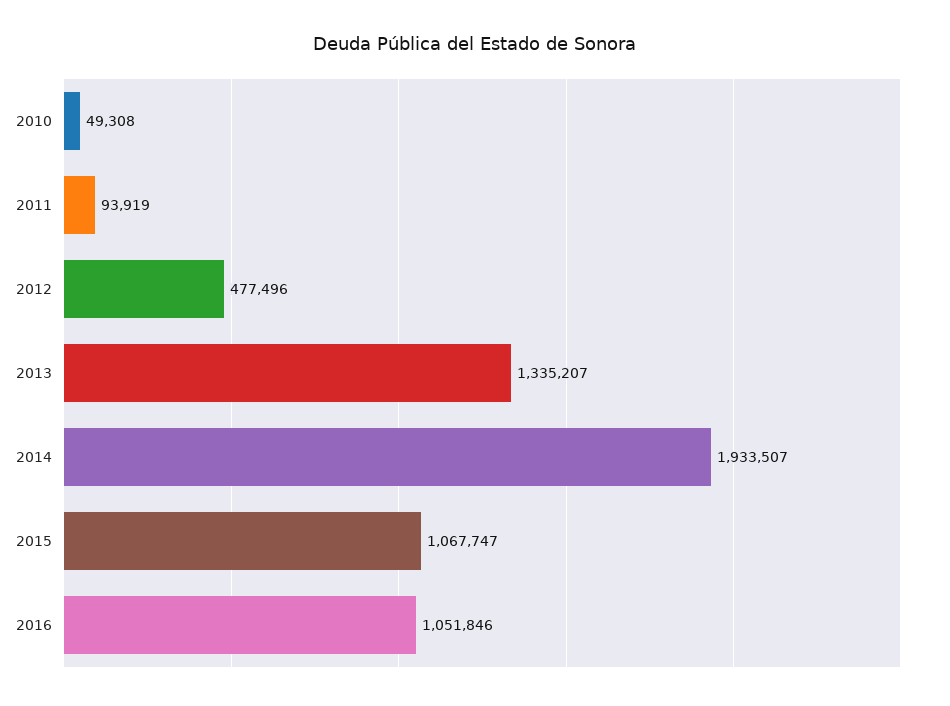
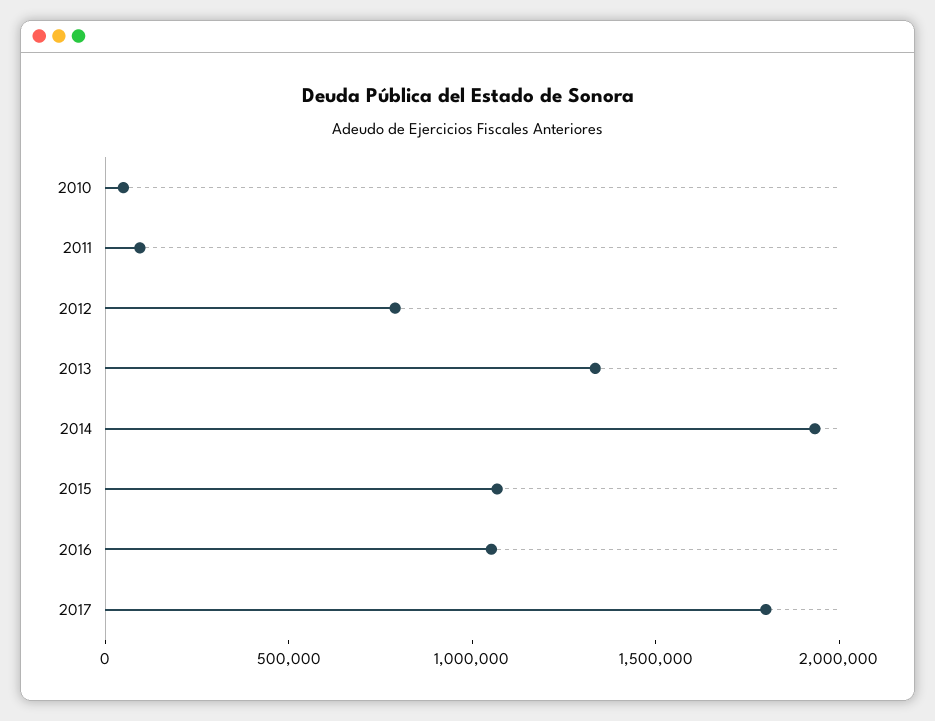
2012: 477496 -> 800000
2017: none -> 1800000

